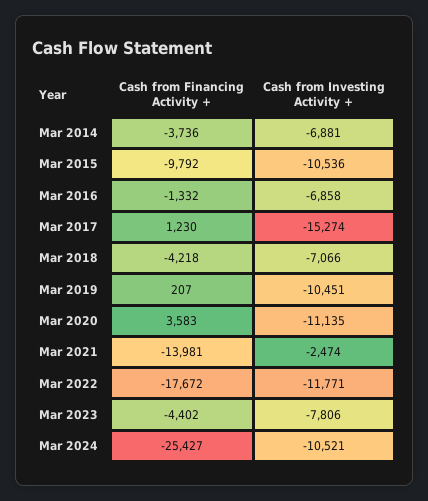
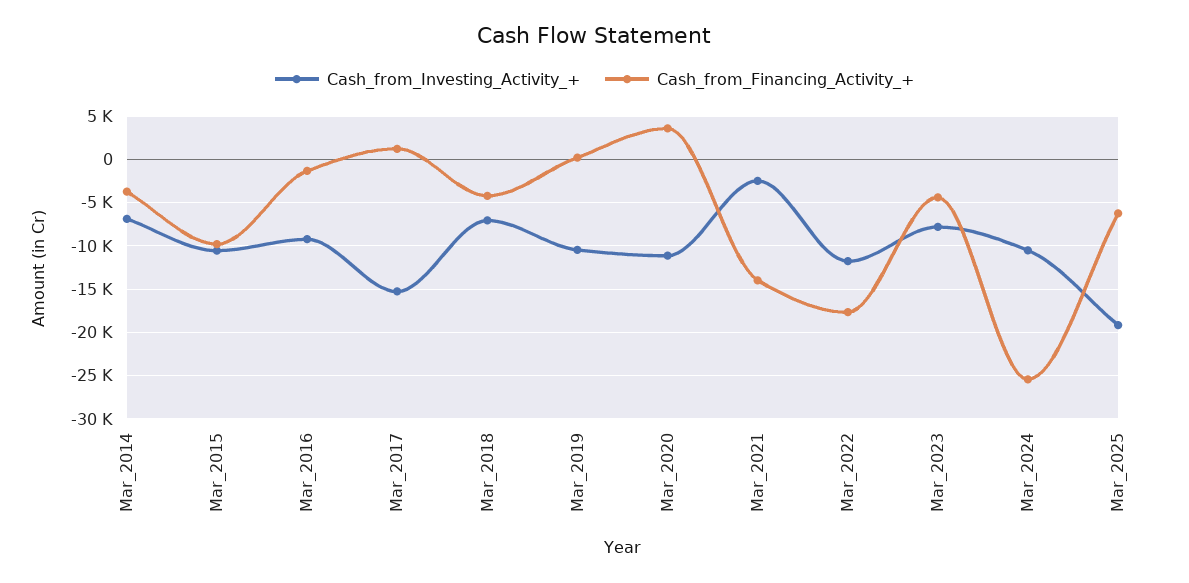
Cash from Investing Activity +, Mar 2016: -6858 -> -9000
Cash from Investing Activity +, Mar_2025: none -> -19000
Cash from Financing Activity +, Mar_2025: none -> -6000

